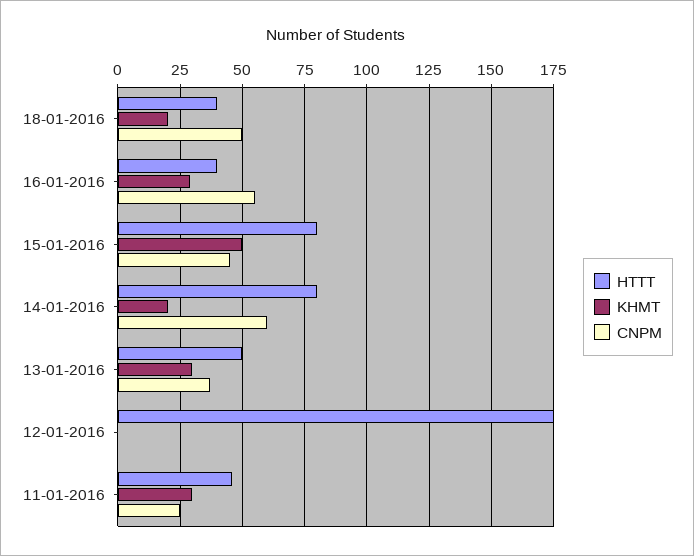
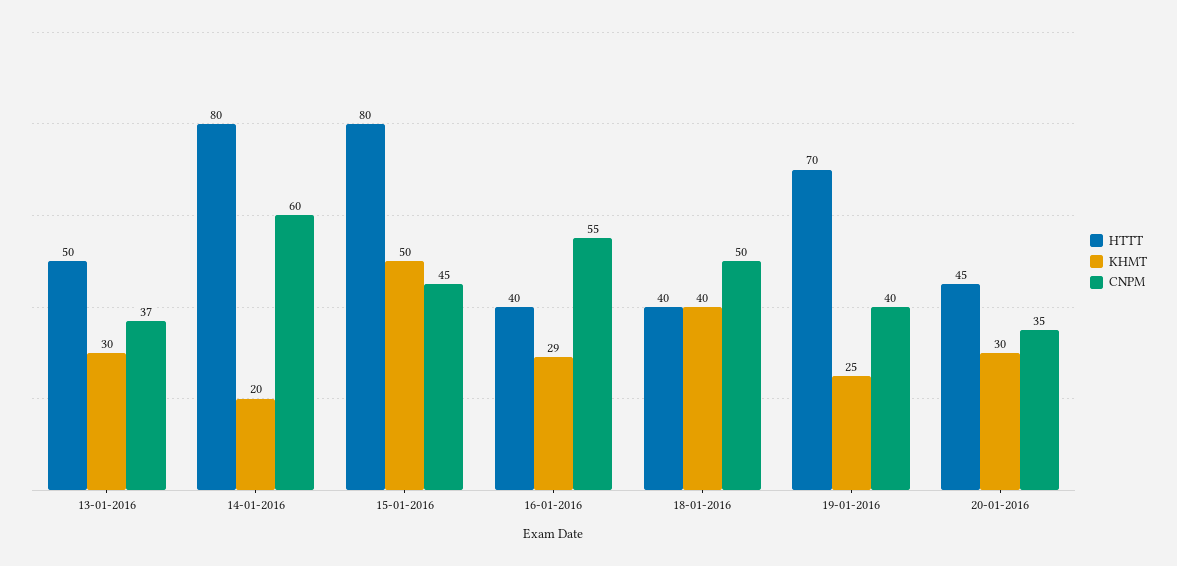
KHMT, 18-01-2016: 20 -> 40
HTTT, 12-01-2016: 175 -> none
KHMT, 12-01-2016: 0 -> none
CNPM, 12-01-2016: 0 -> none
HTTT, 11-01-2016: 45 -> none
KHMT, 11-01-2016: 30 -> none
CNPM, 11-01-2016: 25 -> none
HTTT, 19-01-2016: none -> 70
KHMT, 19-01-2016: none -> 25
CNPM, 19-01-2016: none -> 40
HTTT, 20-01-2016: none -> 45
KHMT, 20-01-2016: none -> 30
CNPM, 20-01-2016: none -> 35

